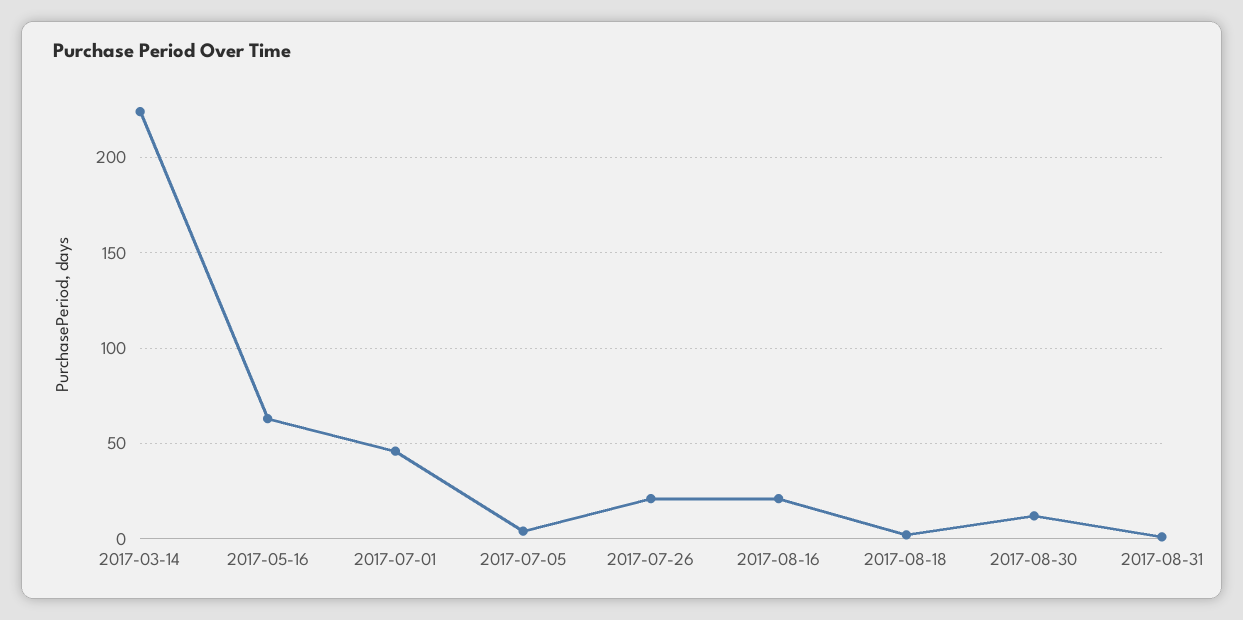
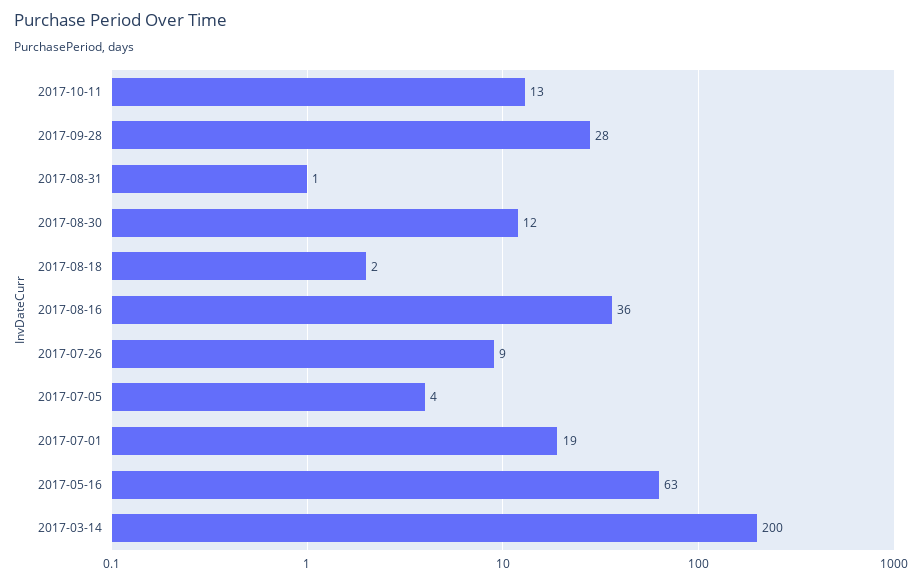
2017-03-14: 225 -> 200
2017-07-01: 45 -> 19
2017-07-26: 20 -> 9
2017-08-16: 20 -> 36
2017-10-11: none -> 13
2017-09-28: none -> 28

